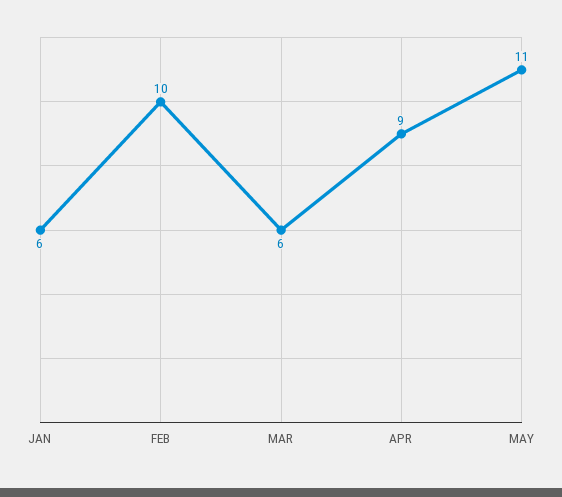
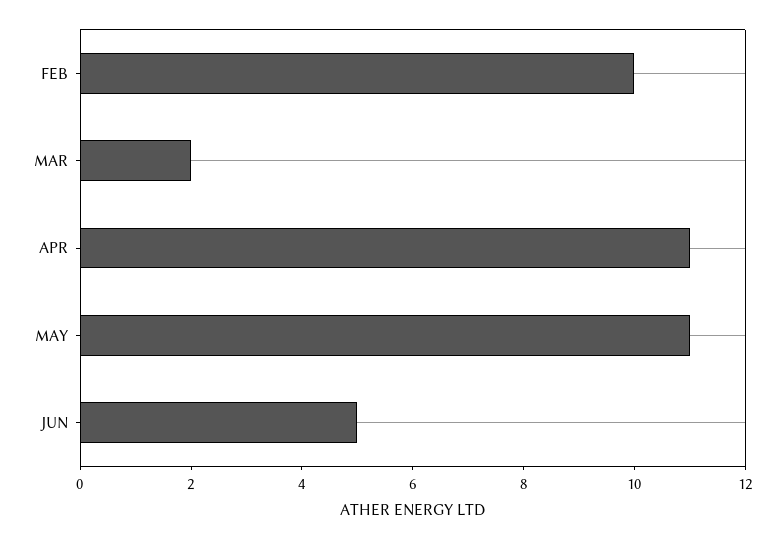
JAN: 6 -> none
MAR: 6 -> 2
APR: 9 -> 11
JUN: none -> 5

